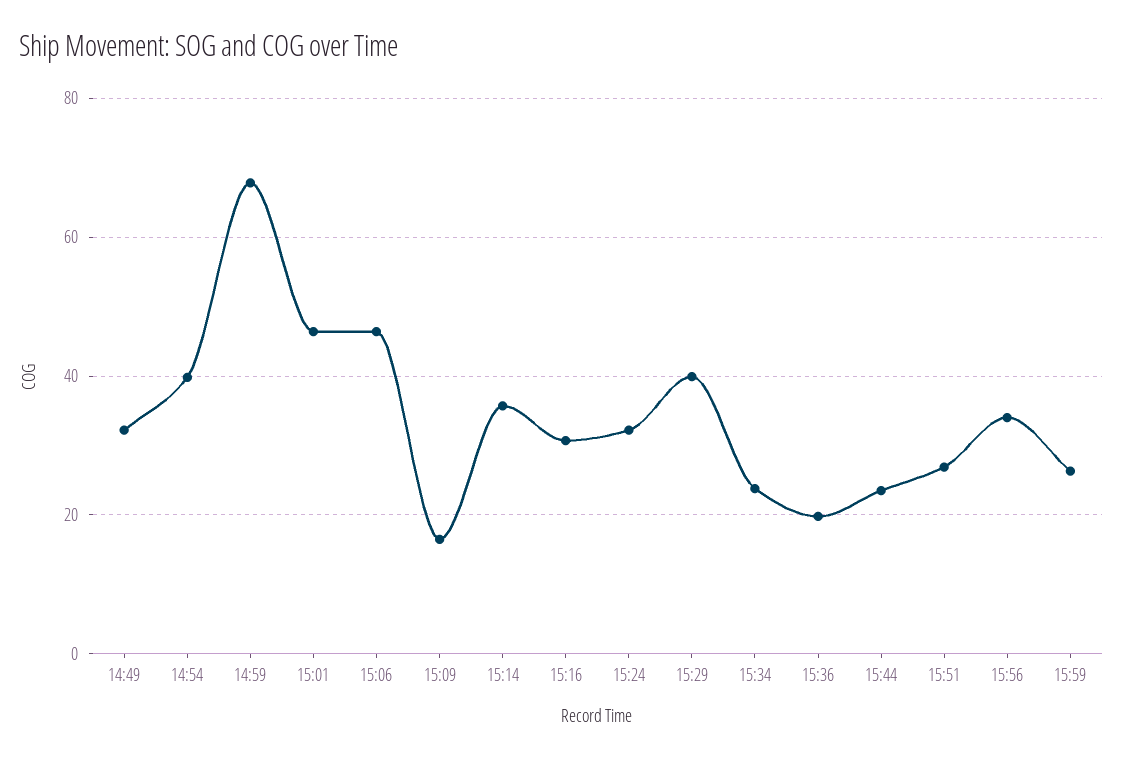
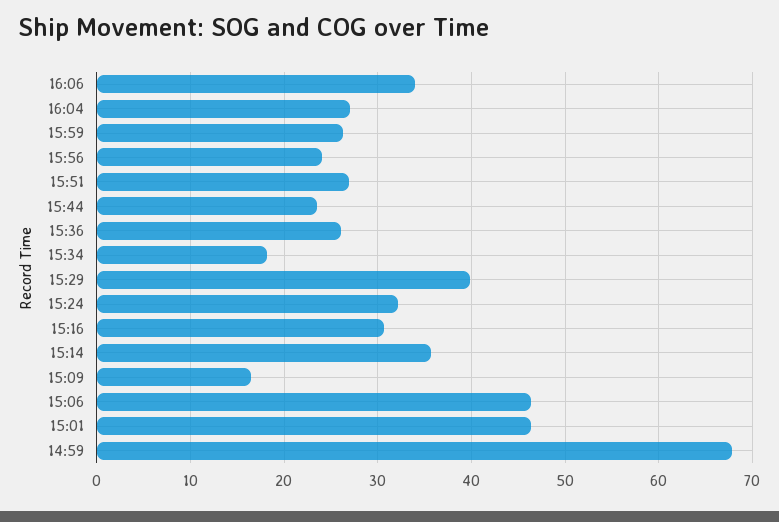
14:49: 32 -> none
14:54: 40 -> none
15:34: 24 -> 18
15:36: 20 -> 26
15:56: 34 -> 24
16:06: none -> 34
16:04: none -> 27

